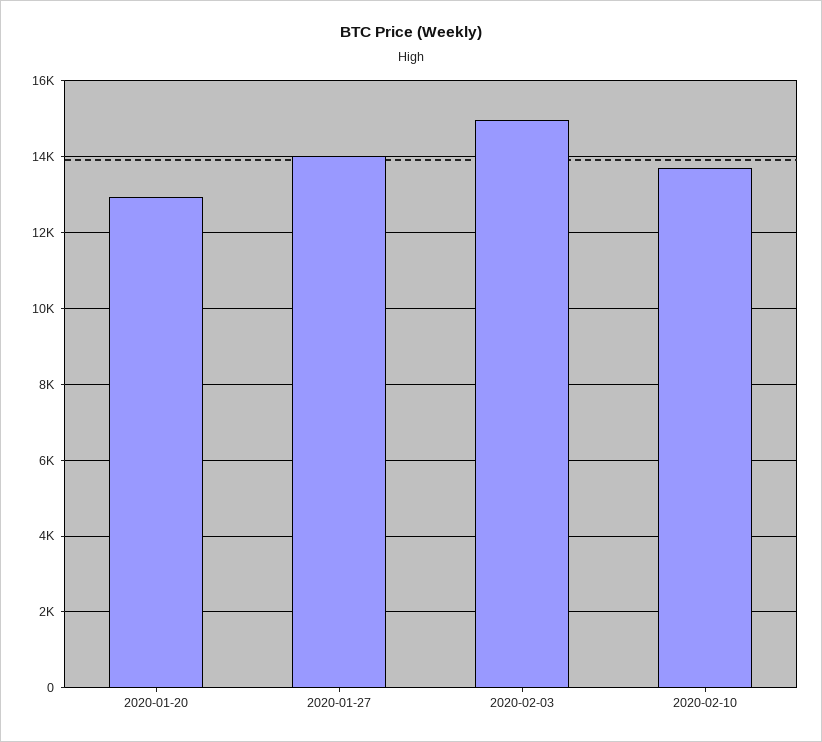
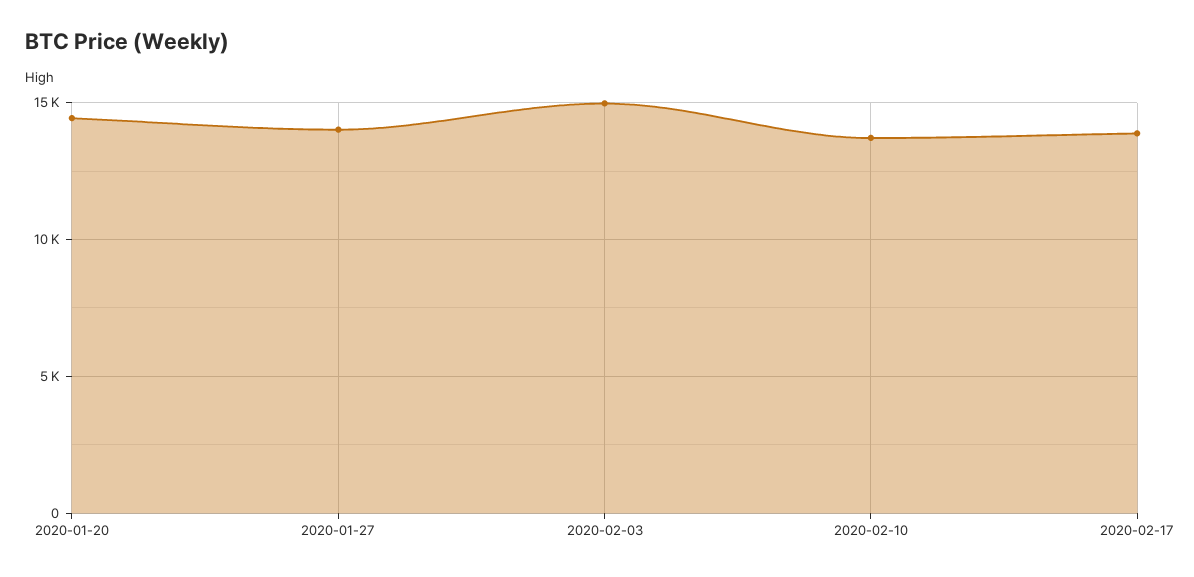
2020-01-20: 13000 -> 14500
2020-02-17: none -> 14000

